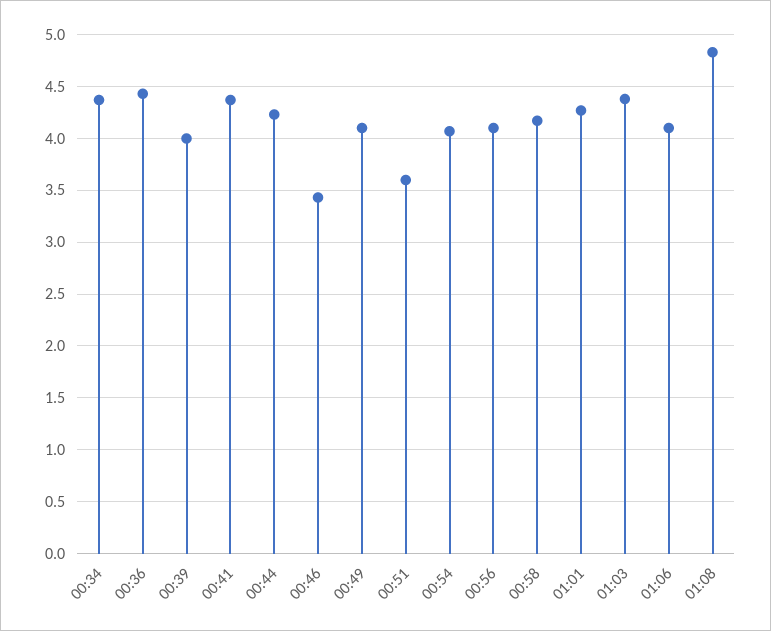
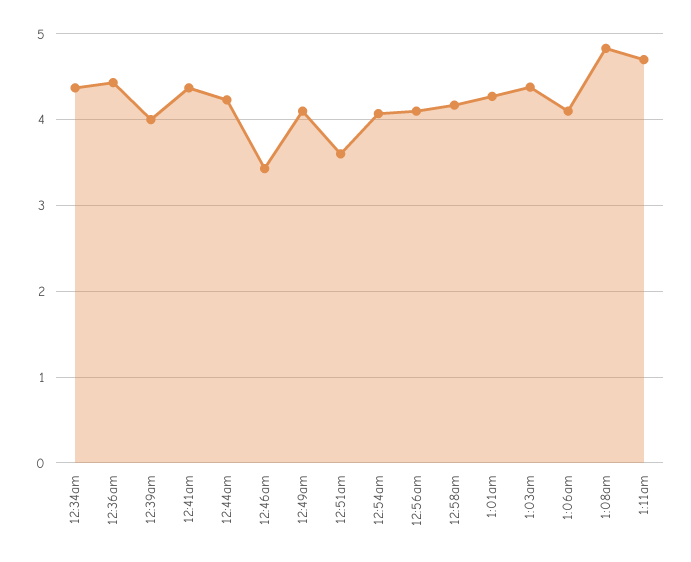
1:11am: none -> 4.7

